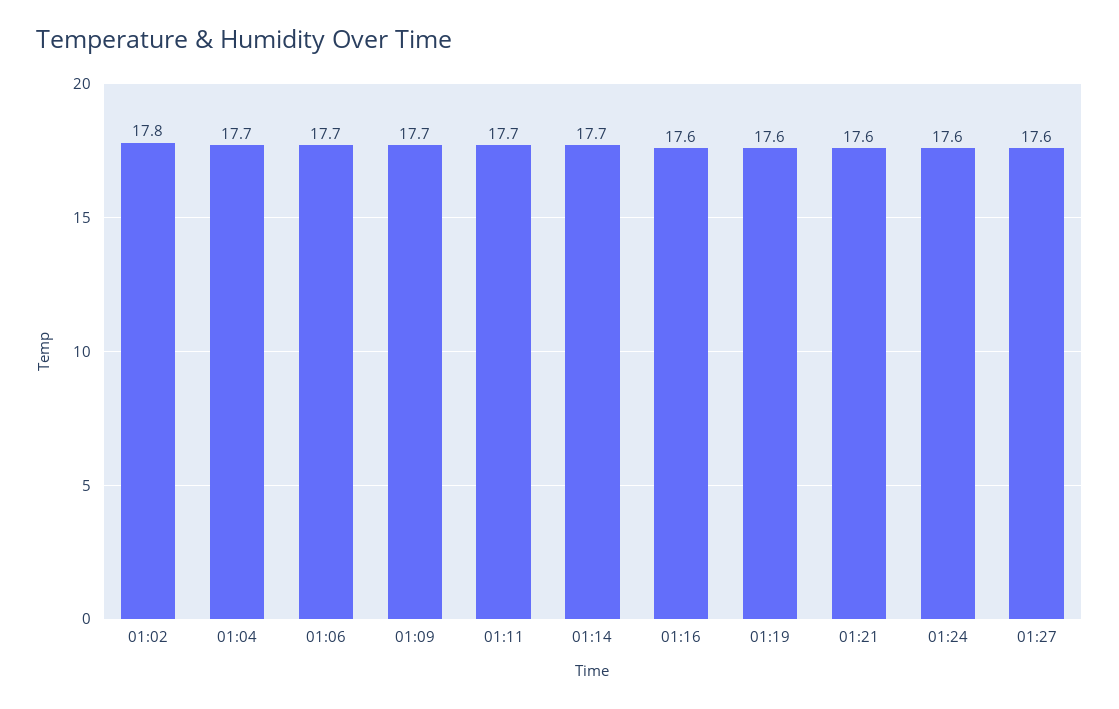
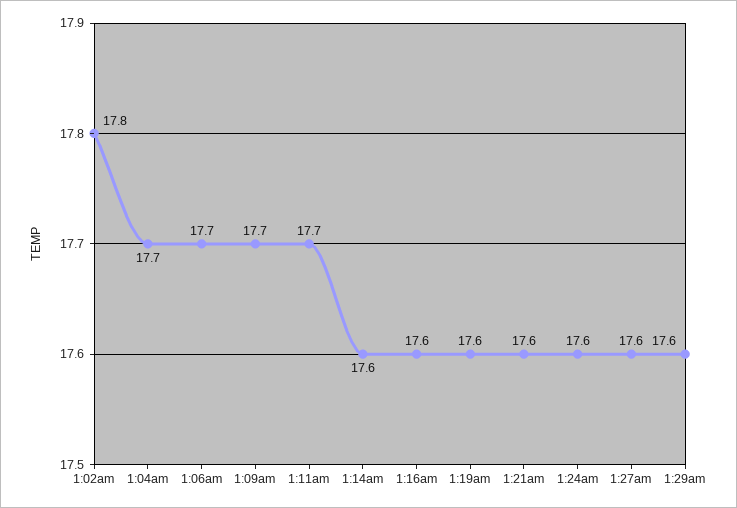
01:14: 17.7 -> 17.6
1:29am: none -> 17.6

